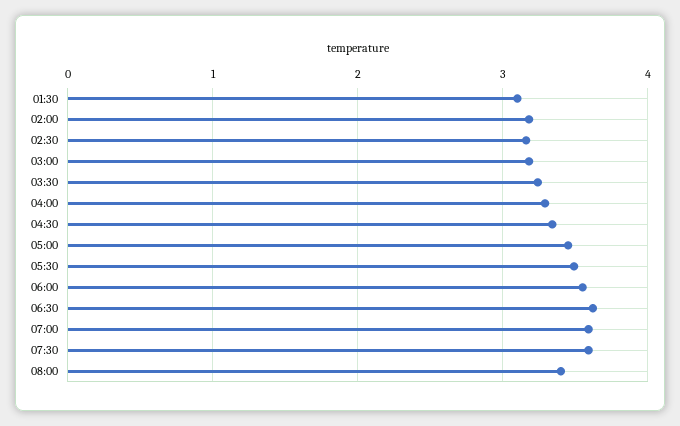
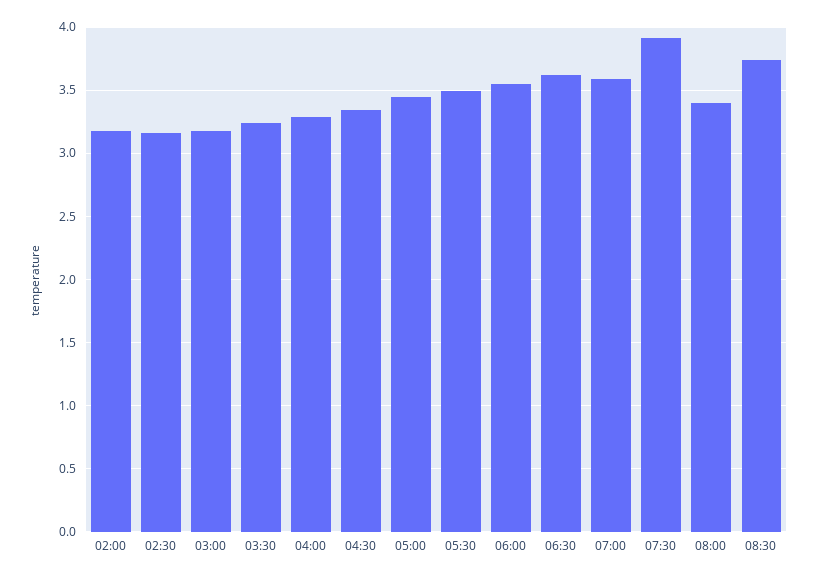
01:30: 3.1 -> none
07:30: 3.6 -> 3.9
08:30: none -> 3.75

